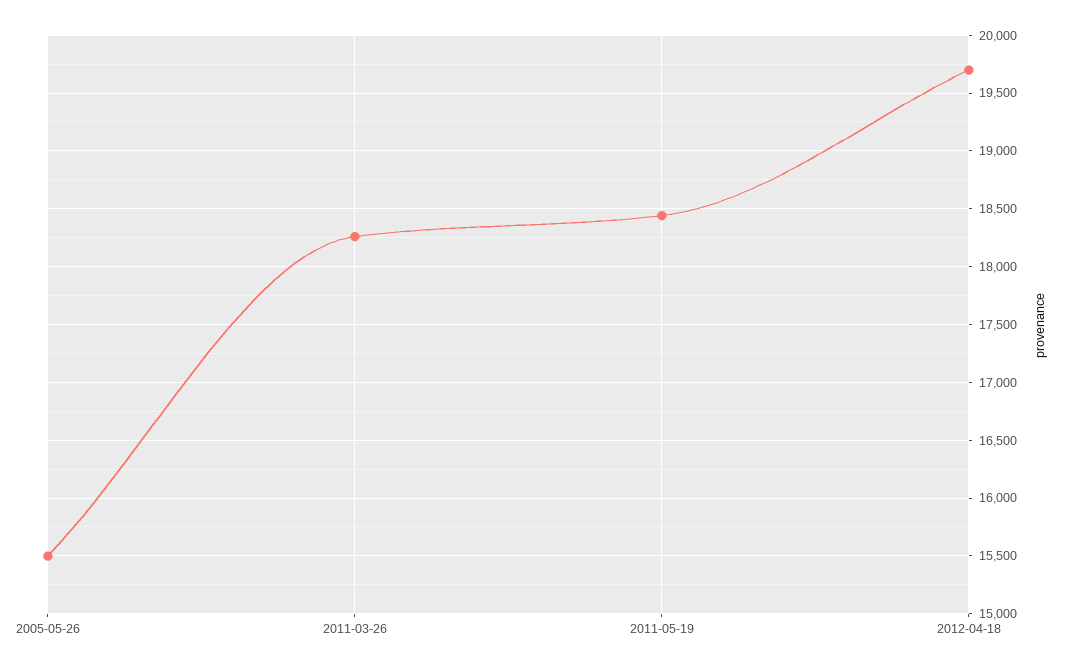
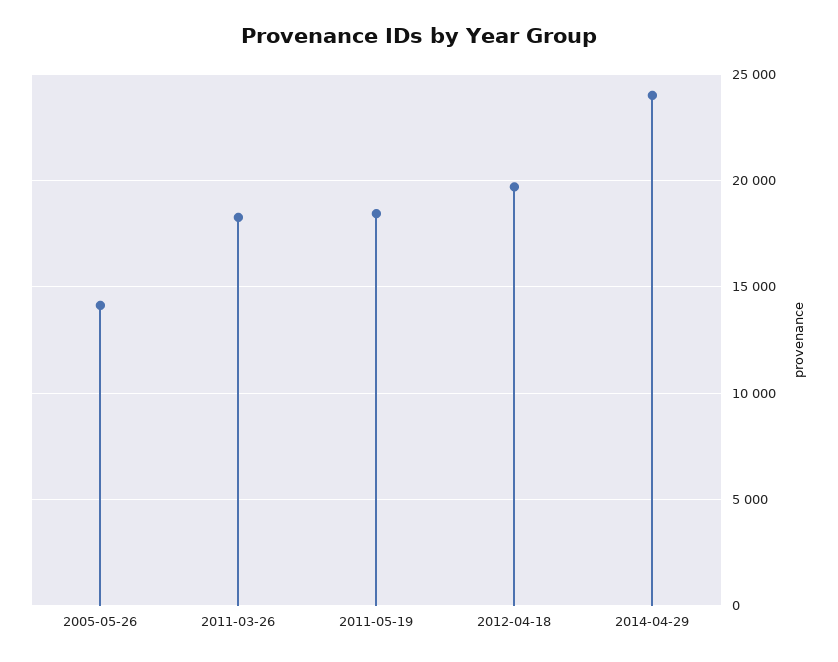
2005-05-26: 15500 -> 14000
2014-04-29: none -> 24000

